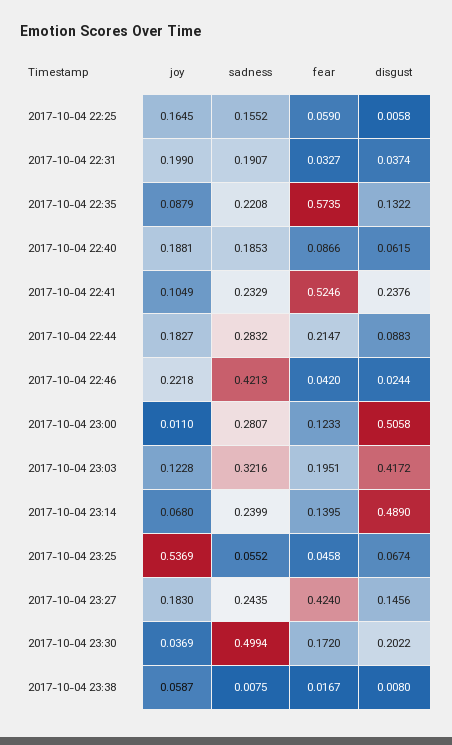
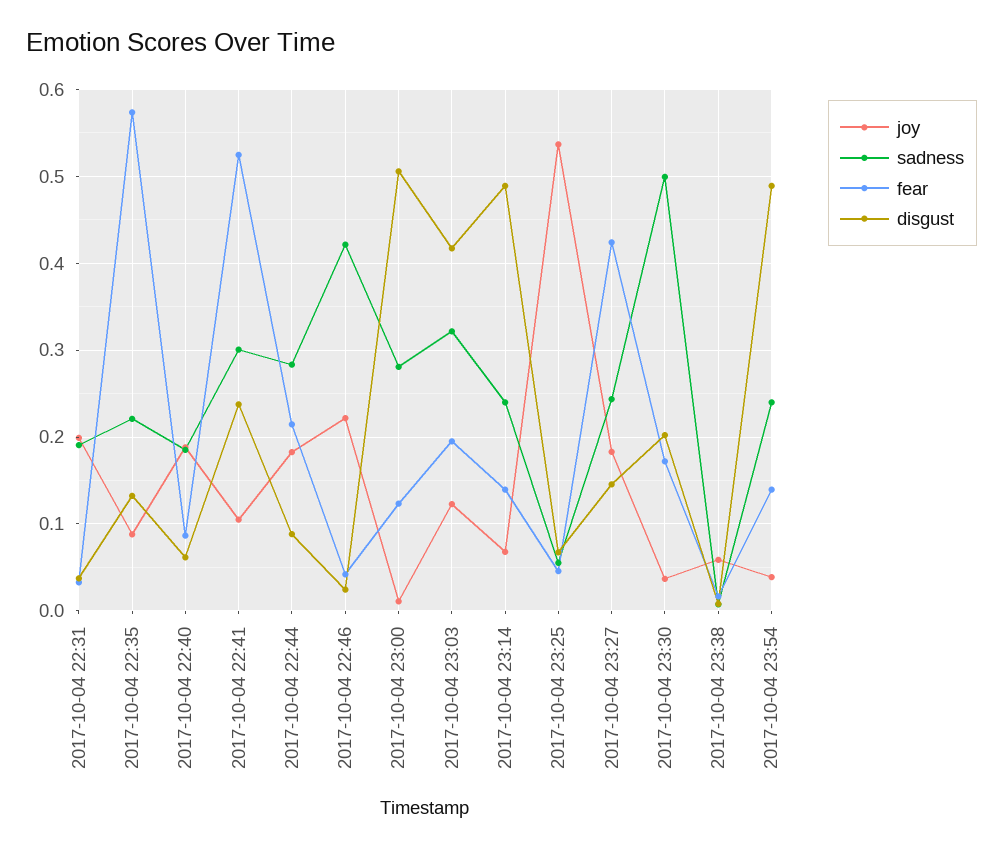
joy, 2017-10-04 22:25: 0.1645 -> none
sadness, 2017-10-04 22:25: 0.1552 -> none
fear, 2017-10-04 22:25: 0.059 -> none
disgust, 2017-10-04 22:25: 0.0058 -> none
sadness, 2017-10-04 22:41: 0.2329 -> 0.3
joy, 2017-10-04 23:54: none -> 0.04
sadness, 2017-10-04 23:54: none -> 0.24
fear, 2017-10-04 23:54: none -> 0.14
disgust, 2017-10-04 23:54: none -> 0.49

